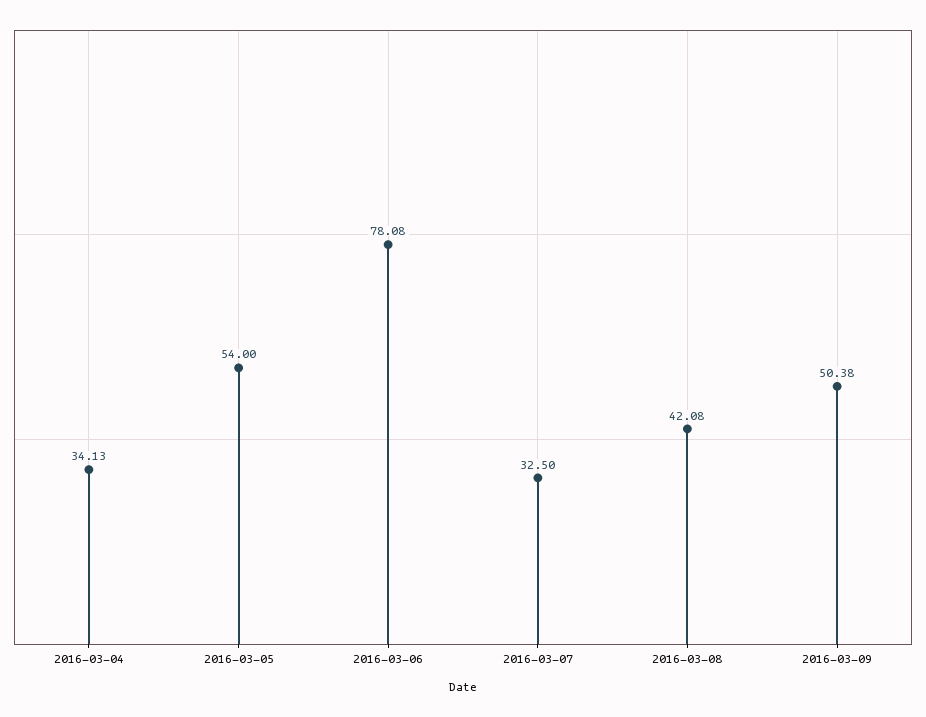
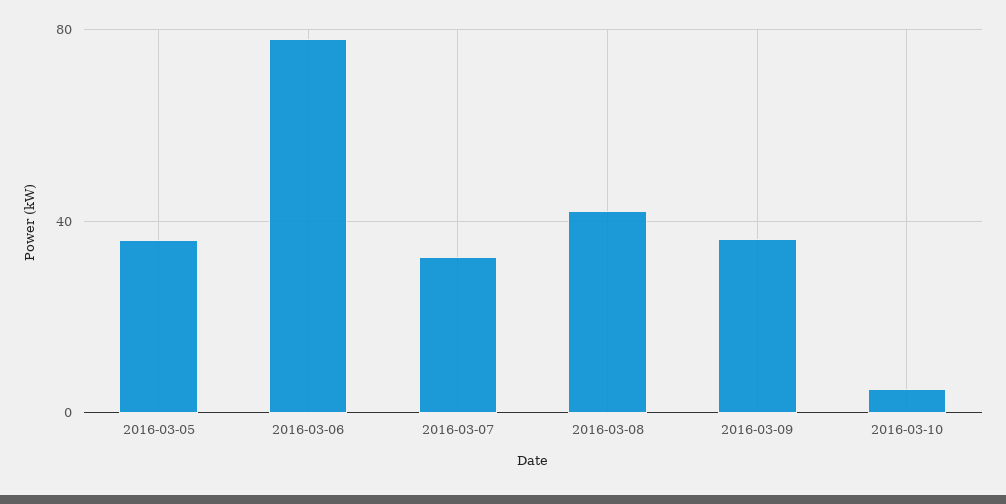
2016-03-04: 34.13 -> none
2016-03-05: 54 -> 35
2016-03-09: 50.38 -> 35
2016-03-10: none -> 5

